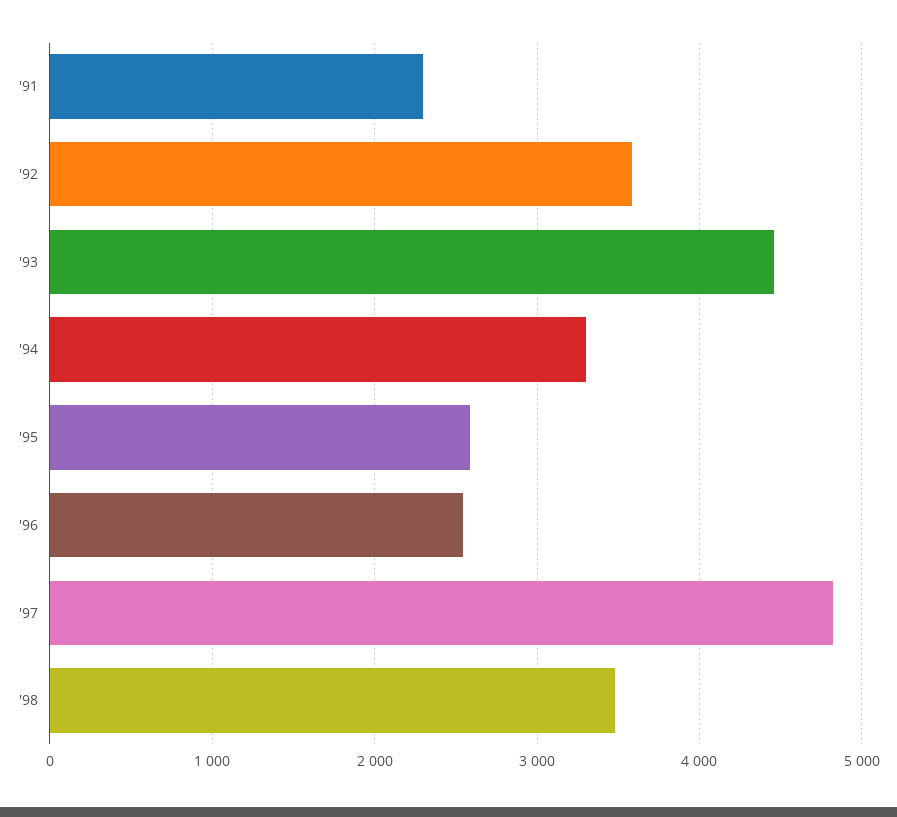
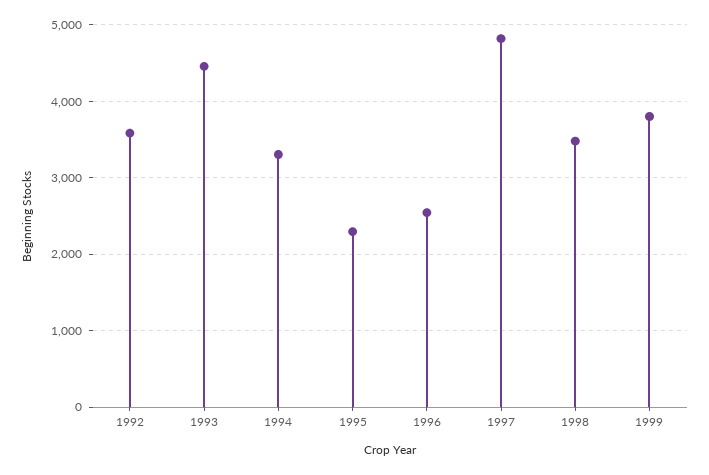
'91: 2300 -> none
'95: 2600 -> 2300
1999: none -> 3800

